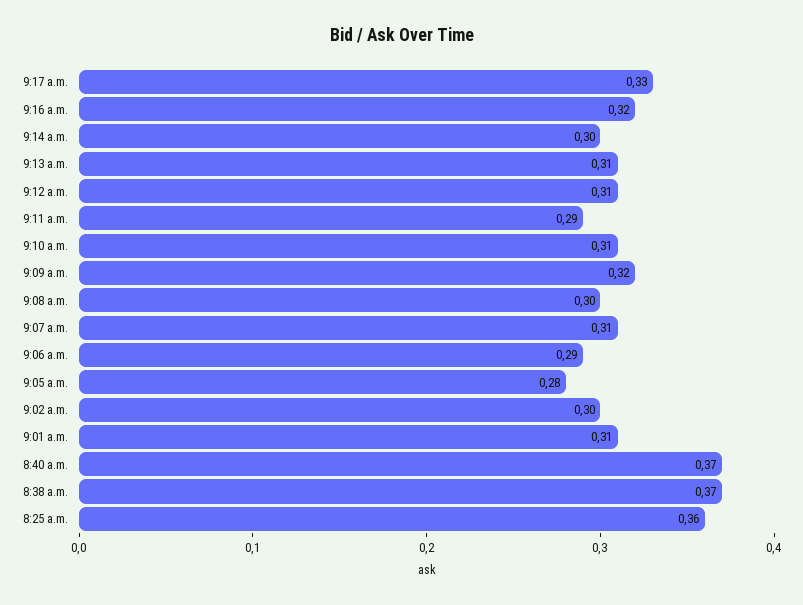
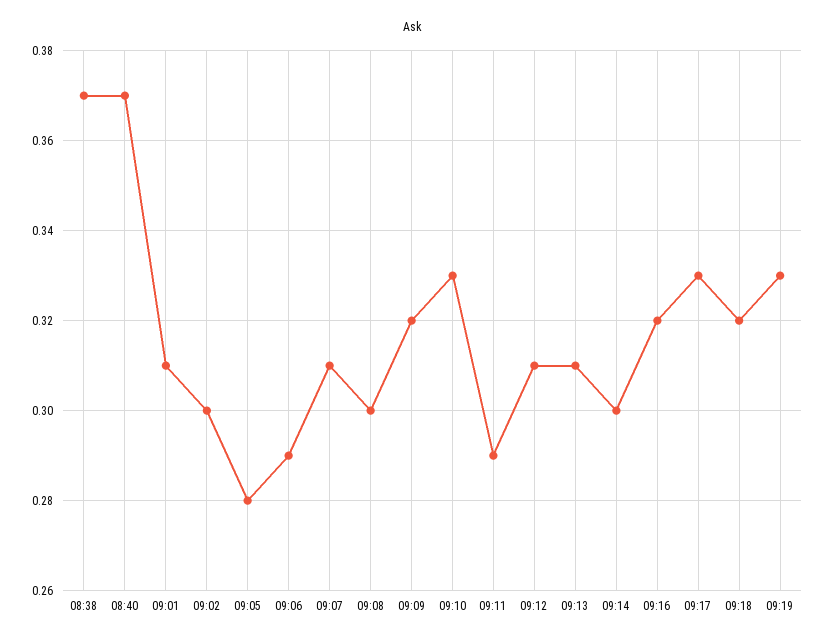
9:10 a.m.: 0.31 -> 0.33
8:25 a.m.: 0.36 -> none
09:18: none -> 0.32
09:19: none -> 0.33

